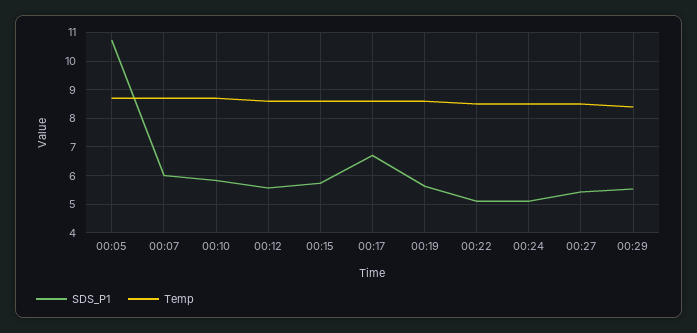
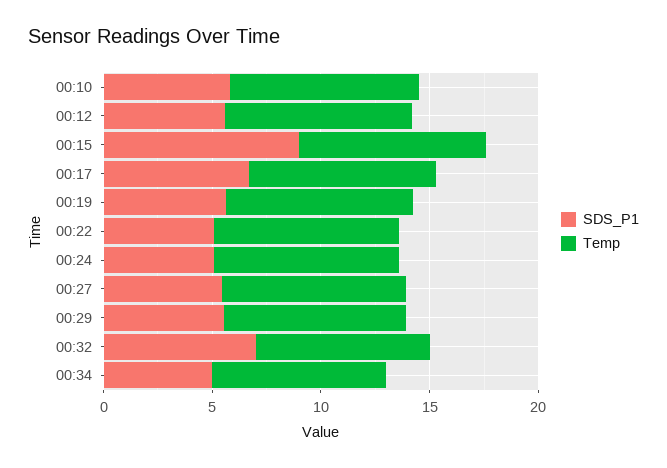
SDS_P1, 00:05: 10.75 -> none
Temp, 00:05: 8.75 -> none
SDS_P1, 00:07: 6 -> none
Temp, 00:07: 8.75 -> none
SDS_P1, 00:15: 5.75 -> 9
SDS_P1, 00:32: none -> 7
Temp, 00:32: none -> 8
SDS_P1, 00:34: none -> 5
Temp, 00:34: none -> 8

